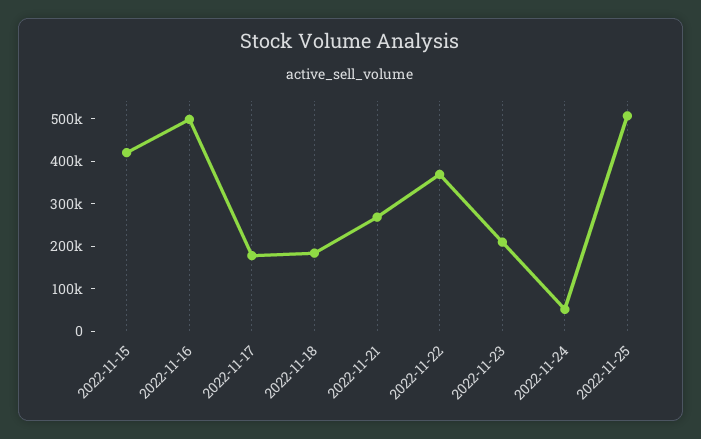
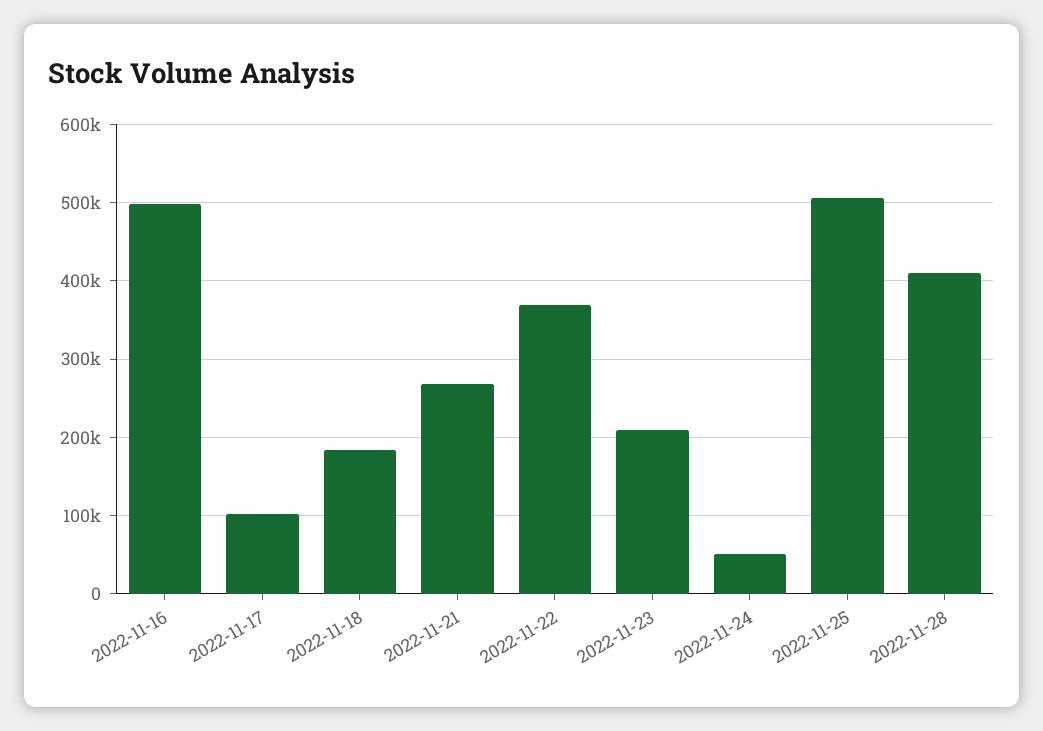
2022-11-15: 420000 -> none
2022-11-17: 180000 -> 100000
2022-11-28: none -> 410000

